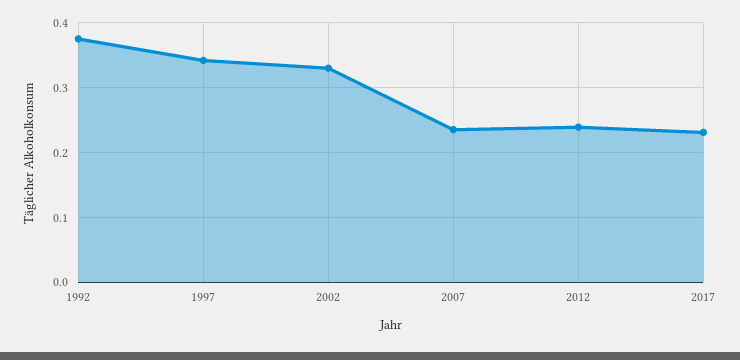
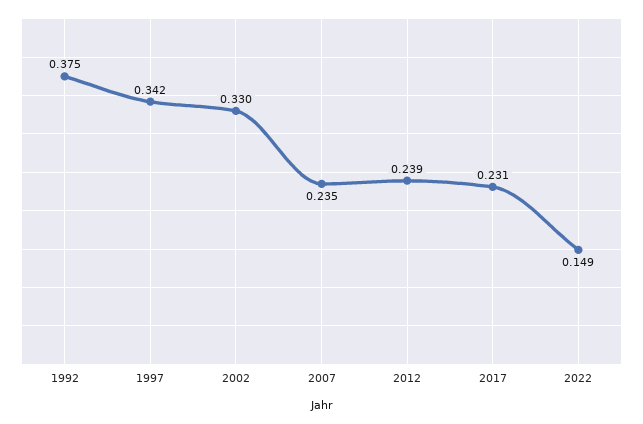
2022: none -> 0.149

